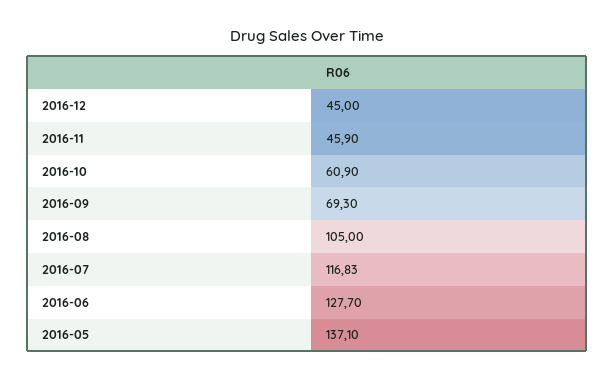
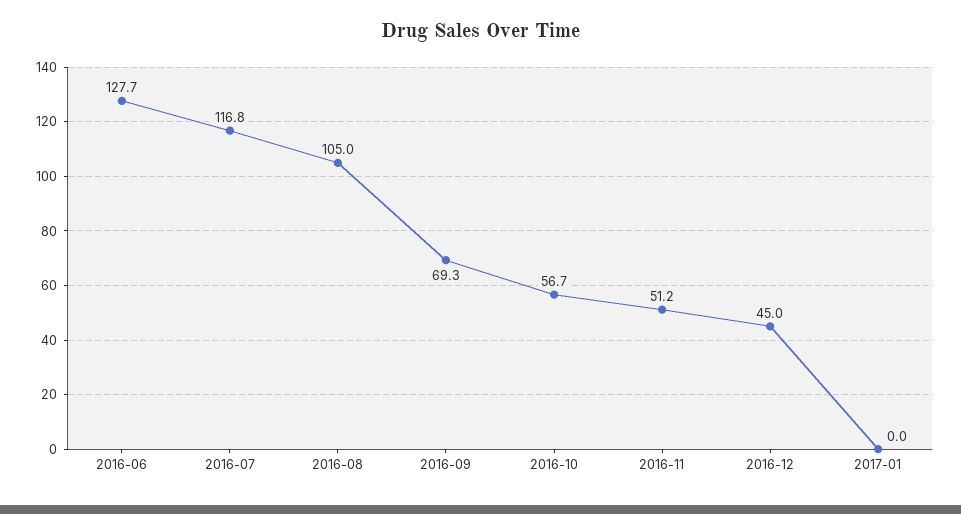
2016-11: 45.9 -> 51.2
2016-10: 60.9 -> 56.7
2016-05: 137.1 -> none
2017-01: none -> 0

